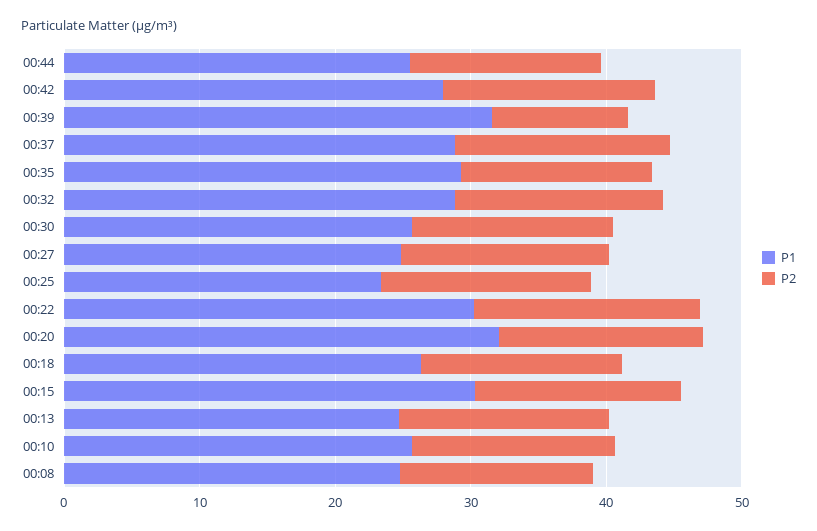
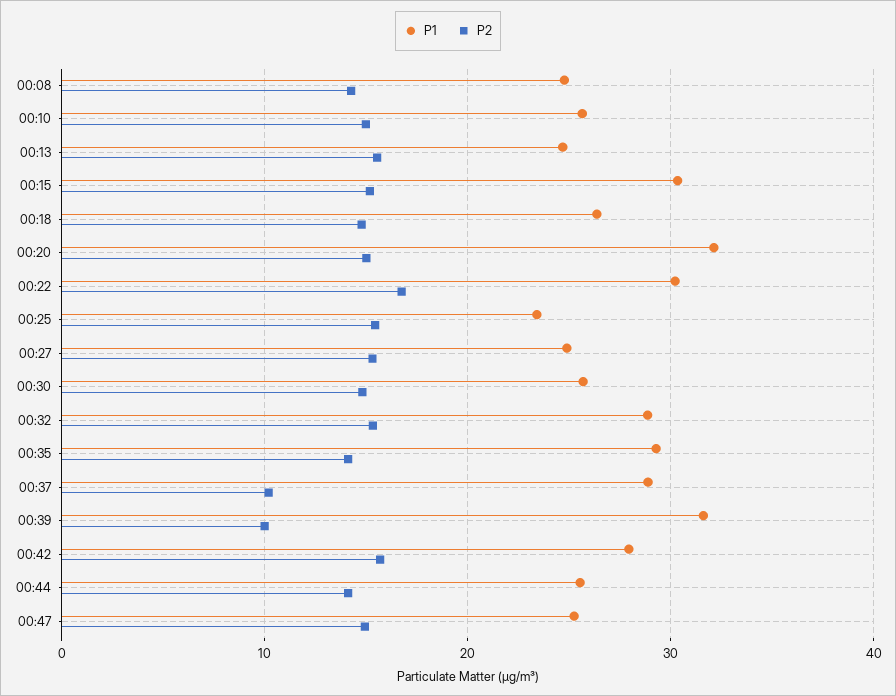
P2, 00:37: 16 -> 10
P1, 00:47: none -> 25
P2, 00:47: none -> 15

